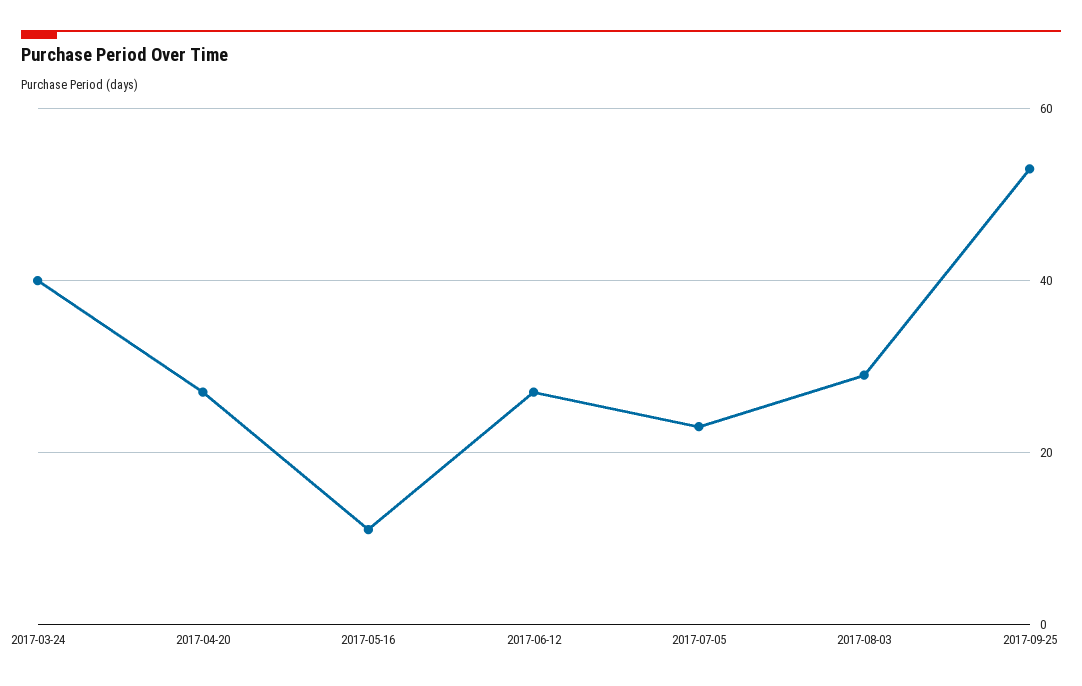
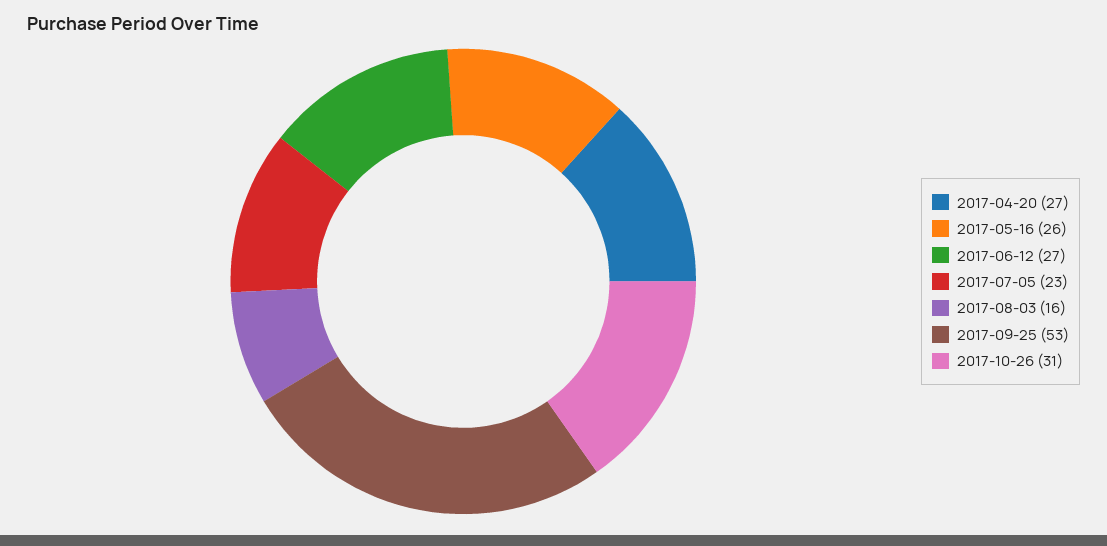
2017-03-24: 40 -> none
2017-05-16: 10 -> 26
2017-08-03: 30 -> 16
2017-10-26: none -> 31

